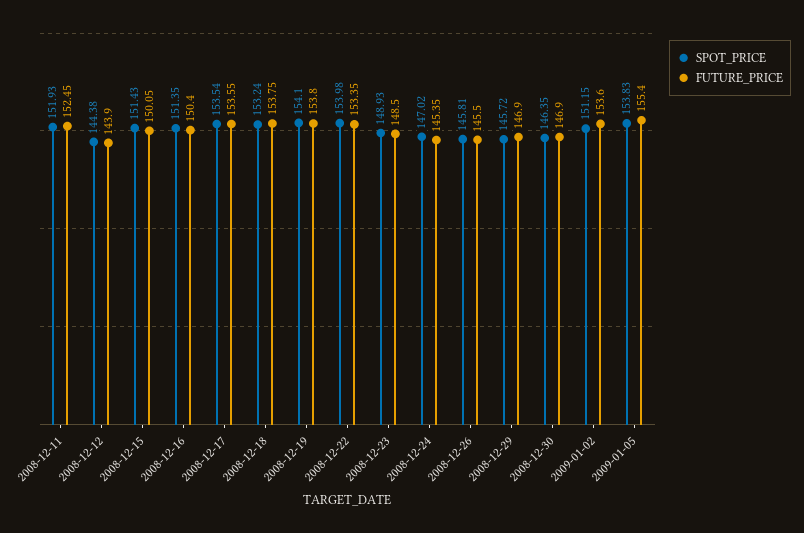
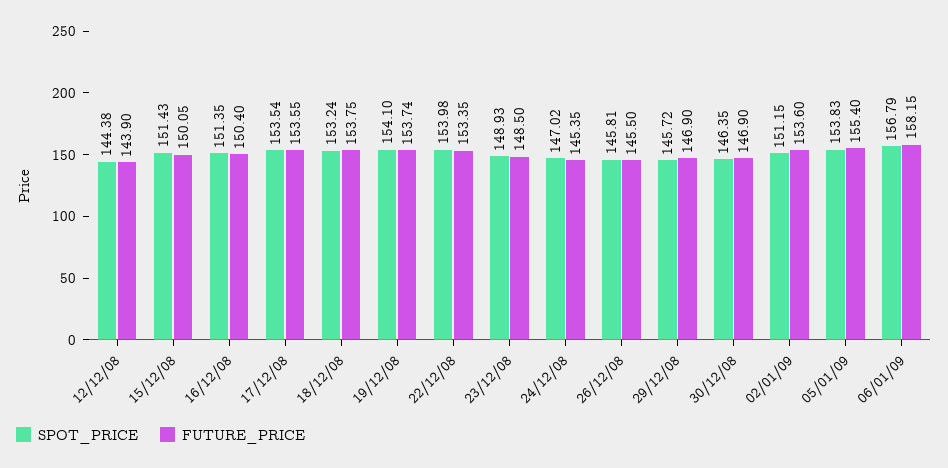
SPOT_PRICE, 2008-12-11: 151.93 -> none
FUTURE_PRICE, 2008-12-11: 152.45 -> none
FUTURE_PRICE, 2008-12-19: 153.8 -> 153.74
SPOT_PRICE, 06/01/09: none -> 156.79
FUTURE_PRICE, 06/01/09: none -> 158.15

